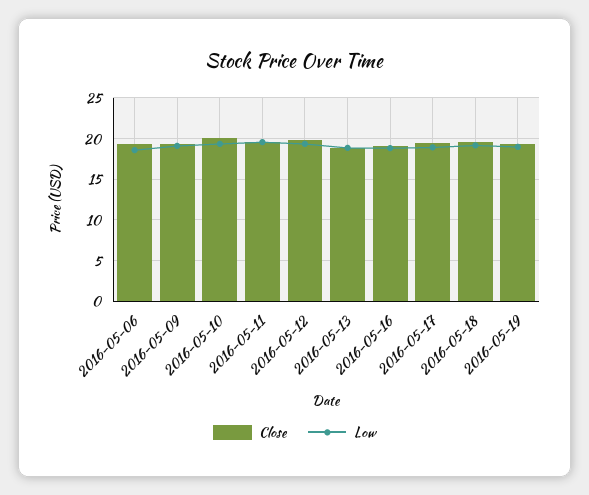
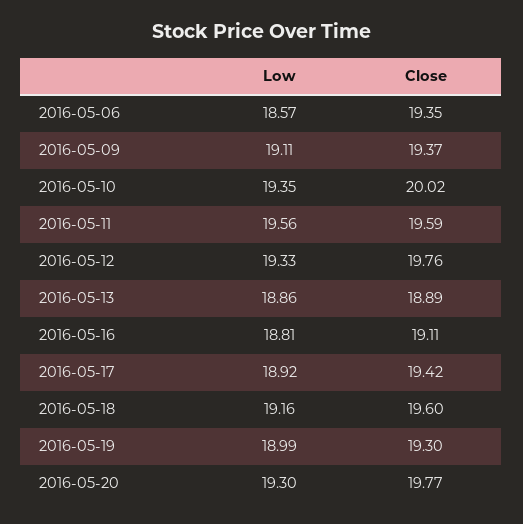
Low, 2016-05-20: none -> 19.3
Close, 2016-05-20: none -> 19.77

